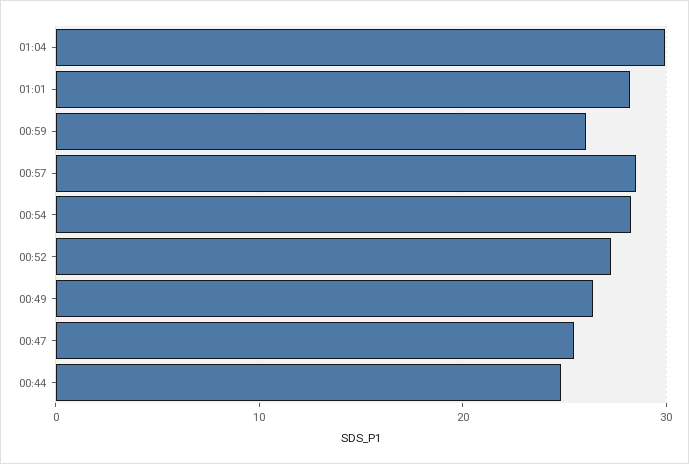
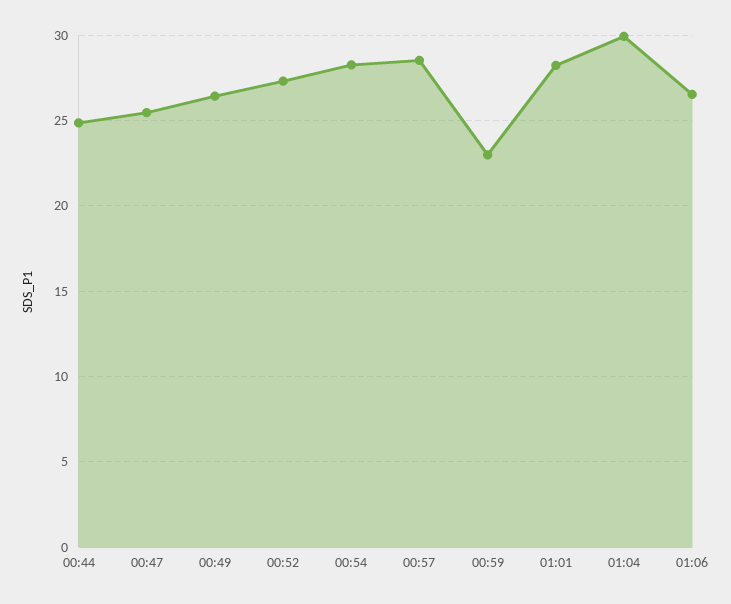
00:59: 26 -> 23
01:06: none -> 26.5

